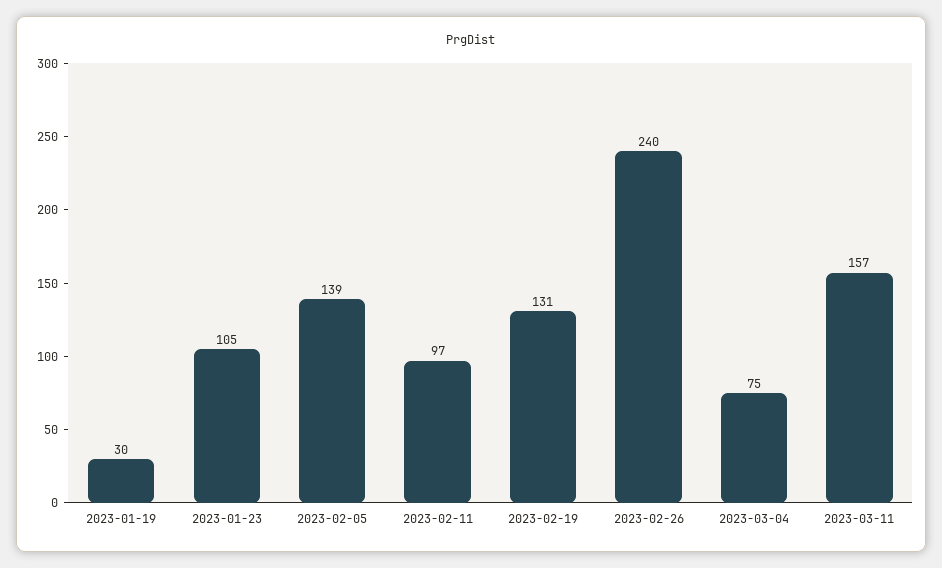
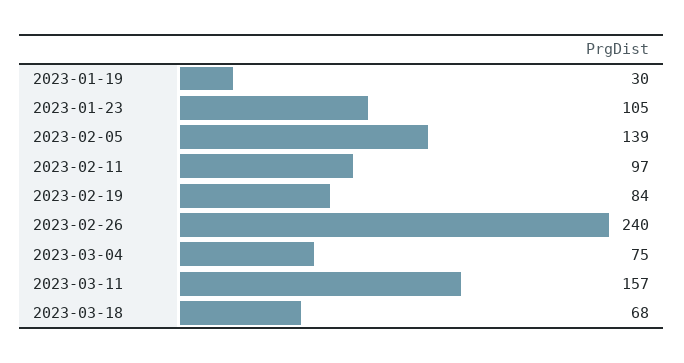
2023-02-19: 131 -> 84
2023-03-18: none -> 68

